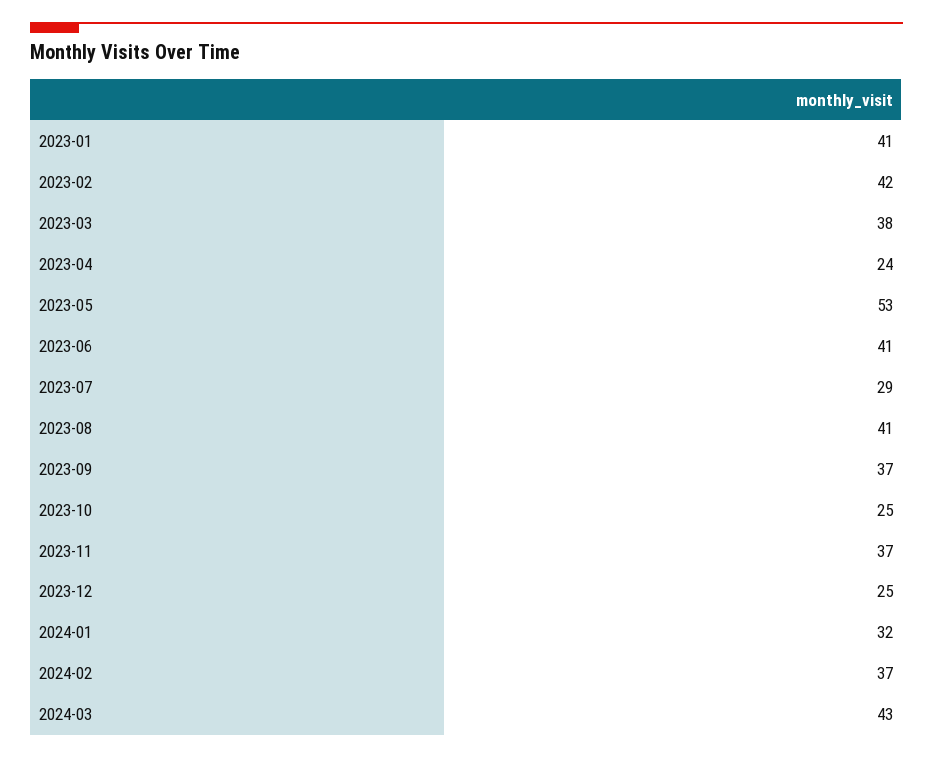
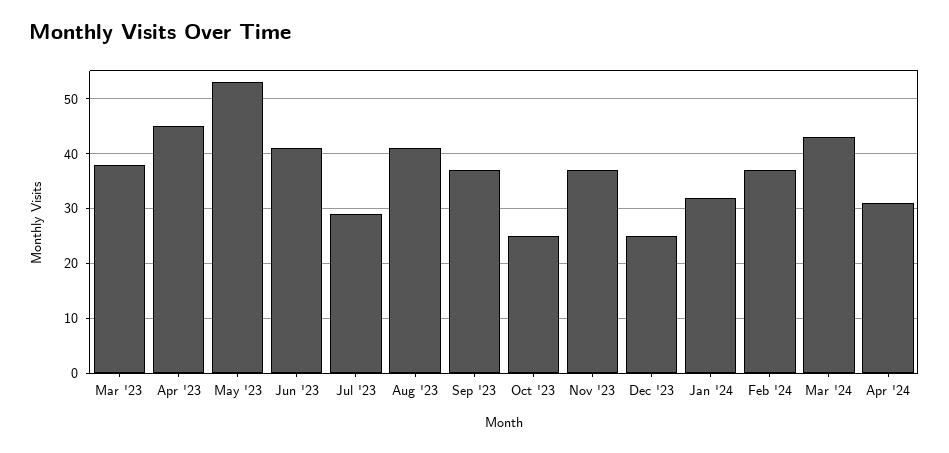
2023-01: 41 -> none
2023-02: 42 -> none
2023-04: 24 -> 45
Apr '24: none -> 30

